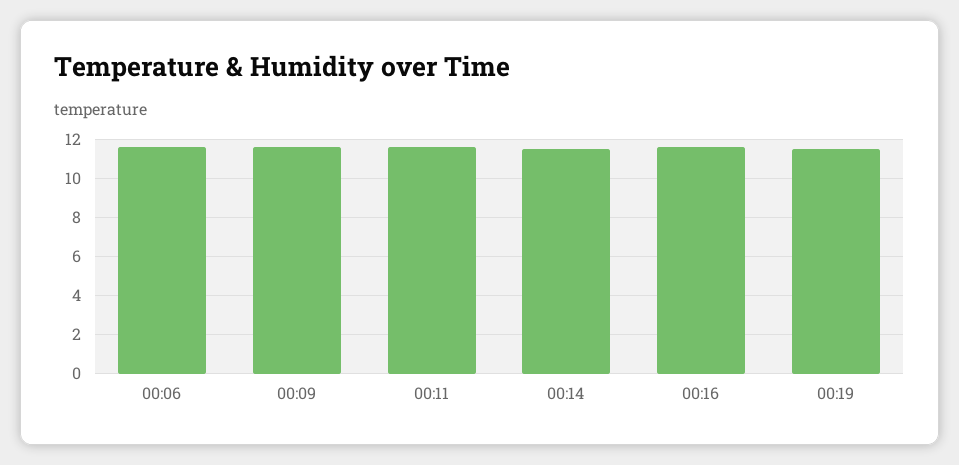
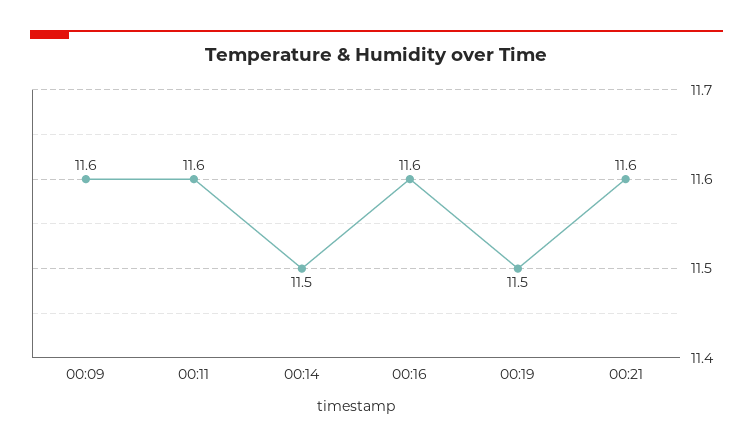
00:06: 11.5 -> none
00:21: none -> 11.6

